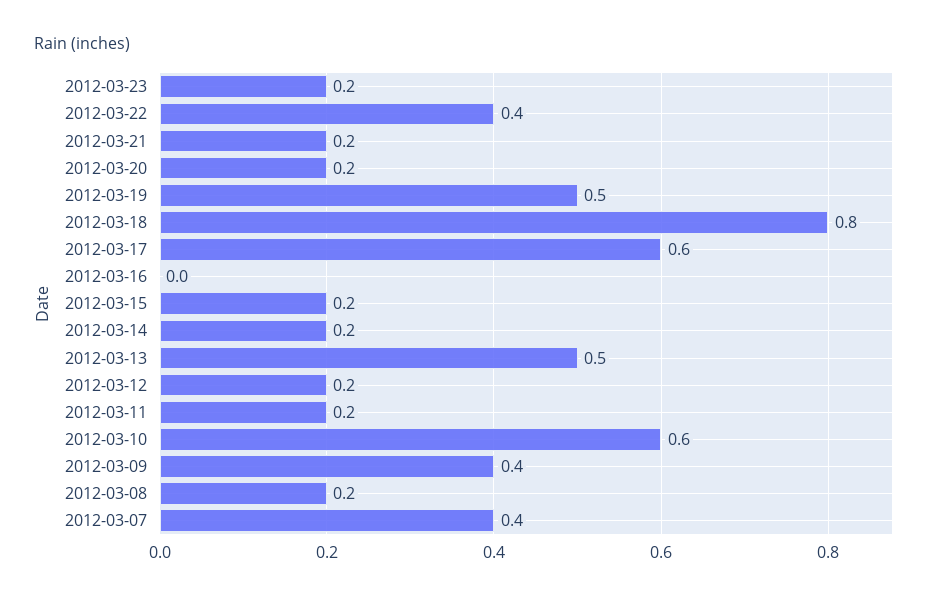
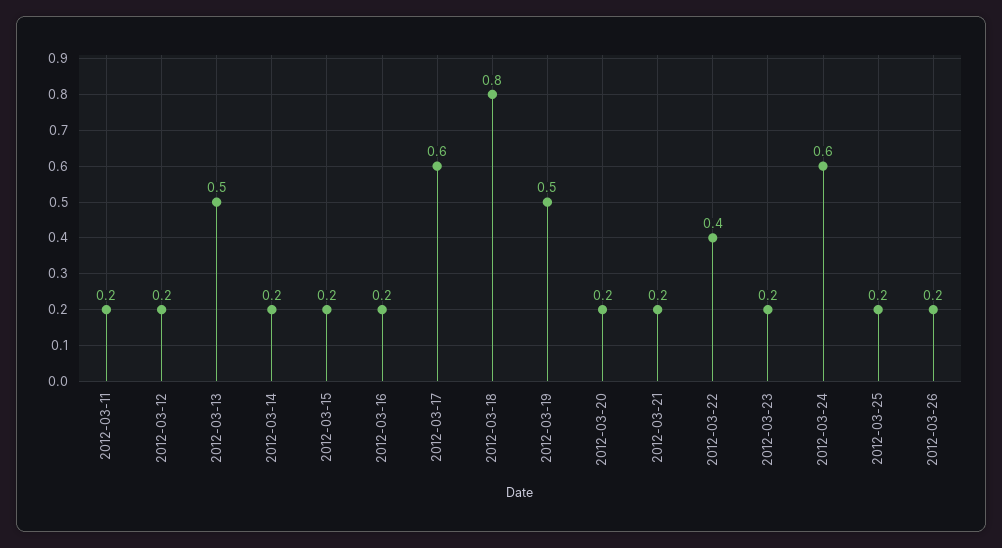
2012-03-16: 0 -> 0.2
2012-03-10: 0.6 -> none
2012-03-09: 0.4 -> none
2012-03-08: 0.2 -> none
2012-03-07: 0.4 -> none
2012-03-24: none -> 0.6
2012-03-25: none -> 0.2
2012-03-26: none -> 0.2

